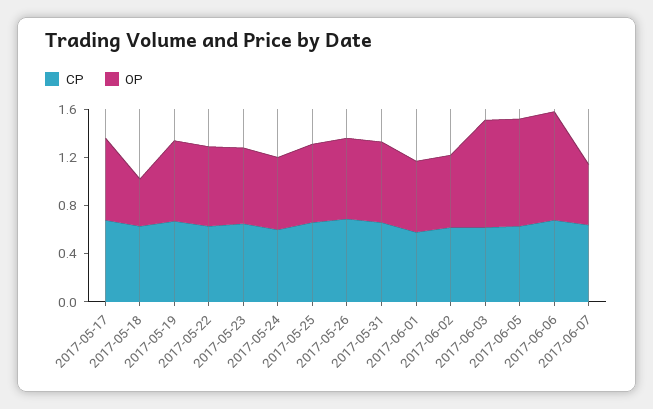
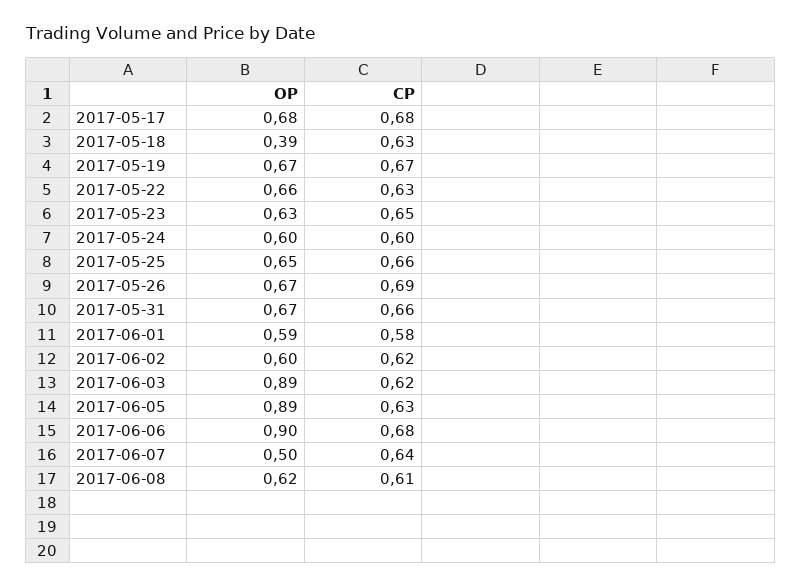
OP, 2017-06-08: none -> 0.62
CP, 2017-06-08: none -> 0.61

